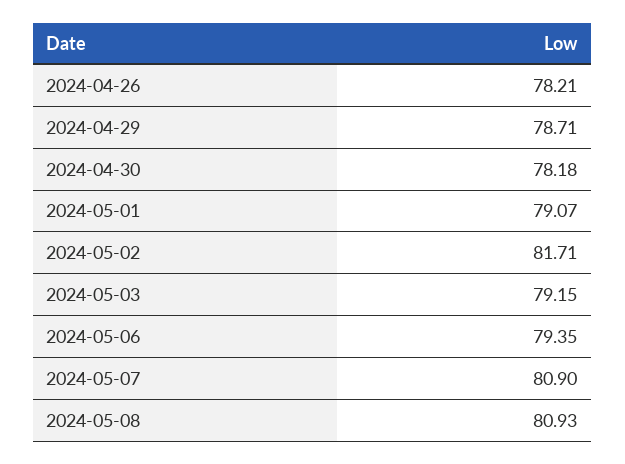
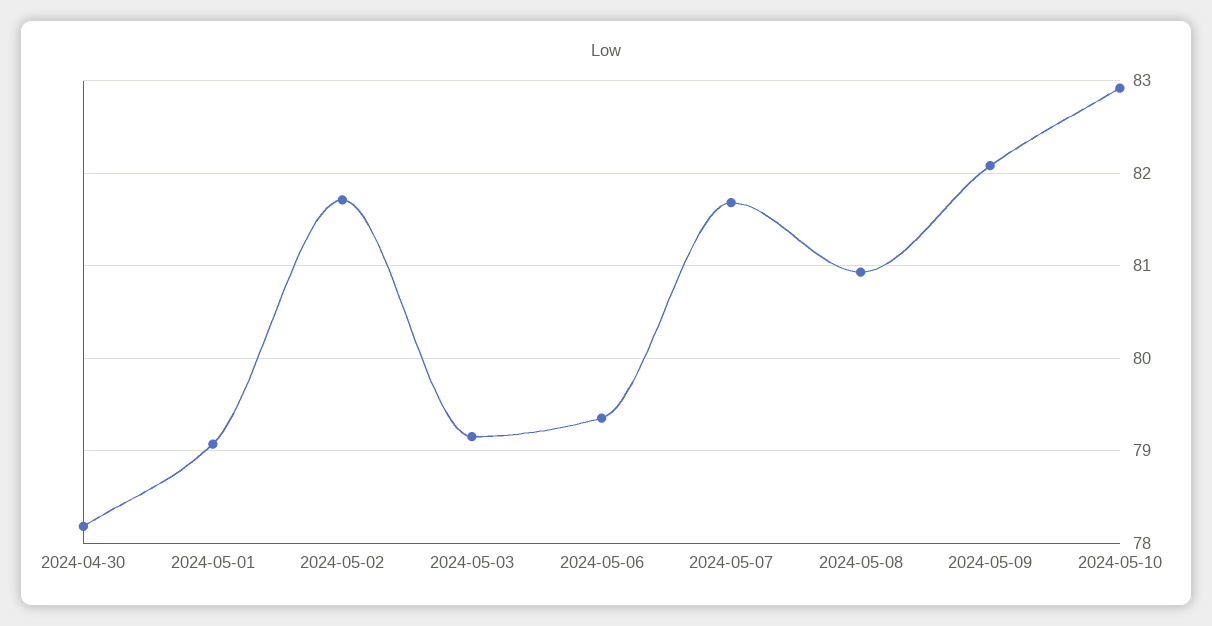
2024-04-26: 78.21 -> none
2024-04-29: 78.71 -> none
2024-05-07: 80.9 -> 81.7
2024-05-09: none -> 82.1
2024-05-10: none -> 82.9

